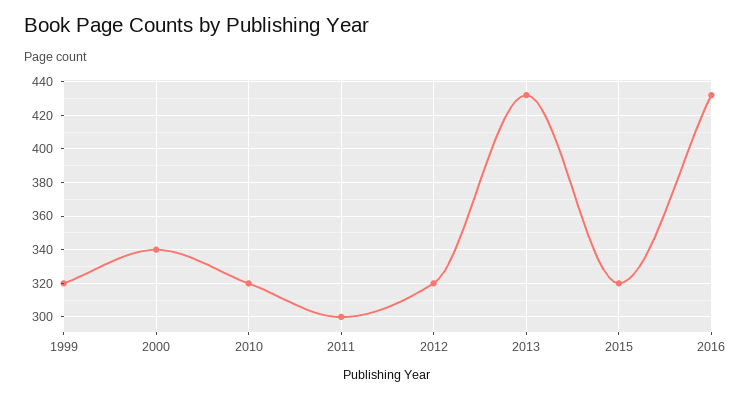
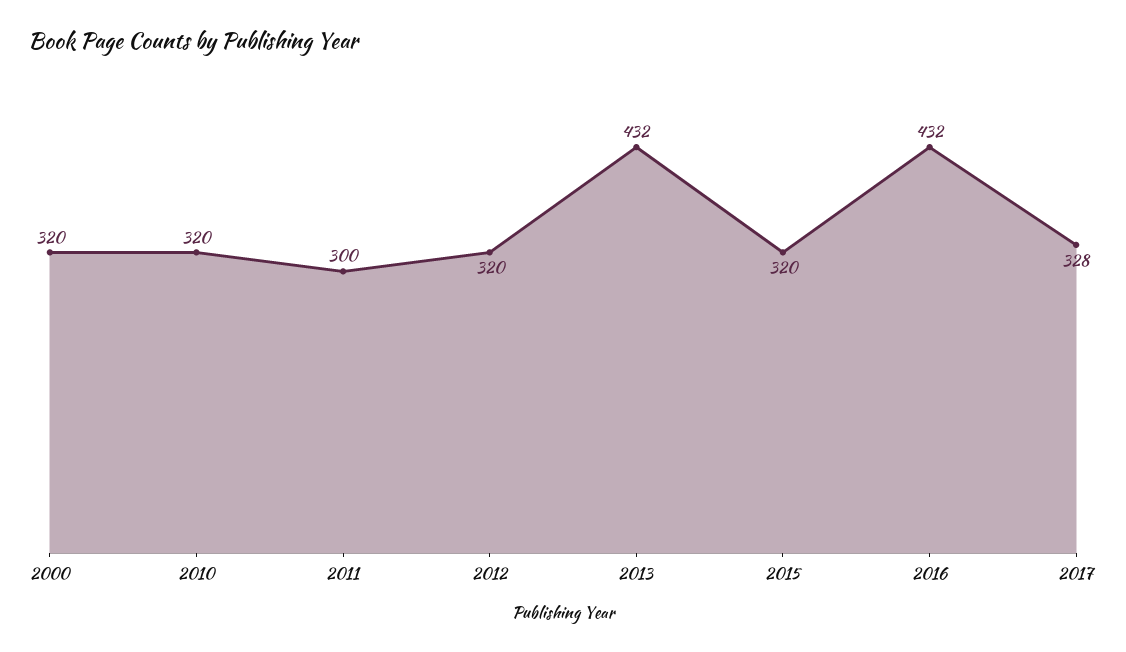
1999: 320 -> none
2000: 340 -> 320
2017: none -> 328

